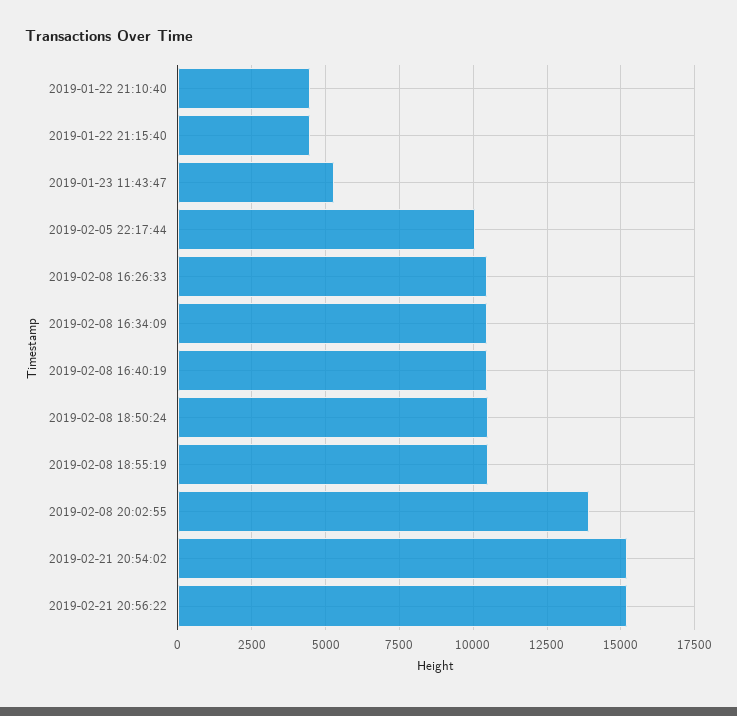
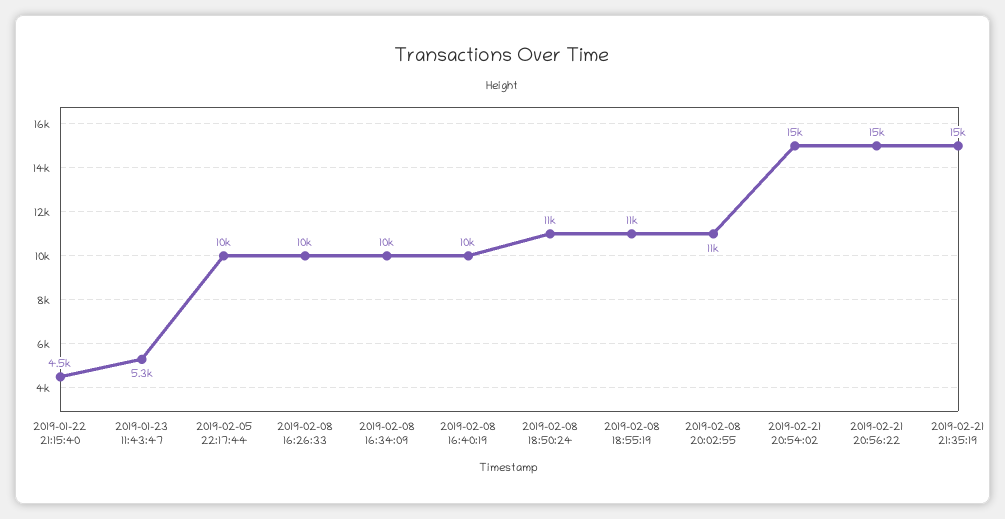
2019-01-22 21:10:40: 4500 -> none
2019-02-08 20:02:55: 14000 -> 11000
2019-02-21 21:35:19: none -> 15000

